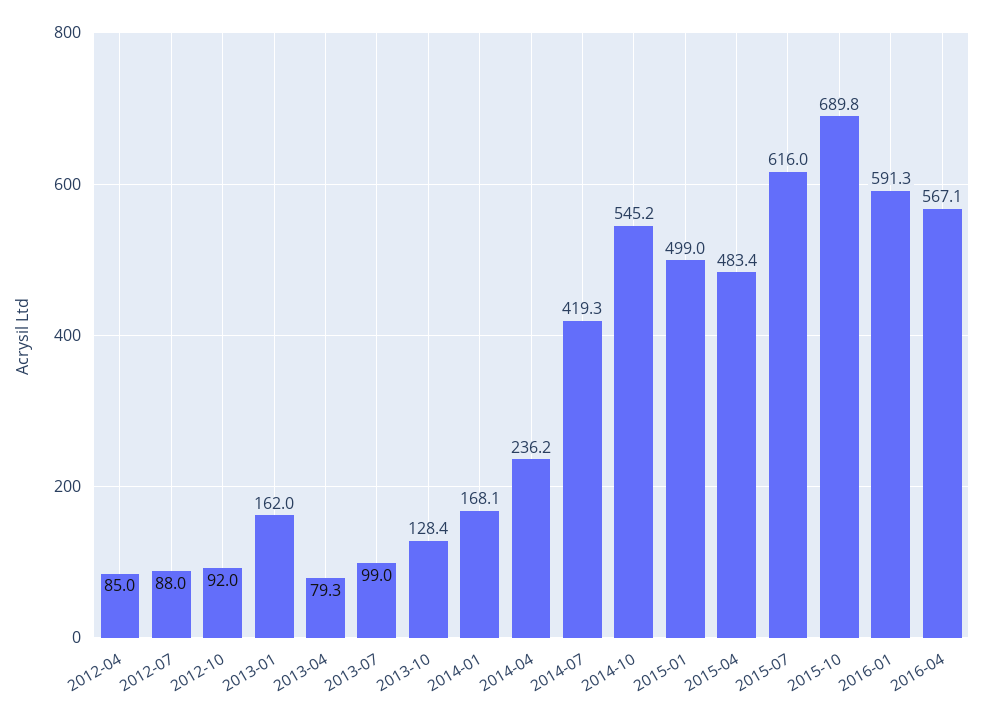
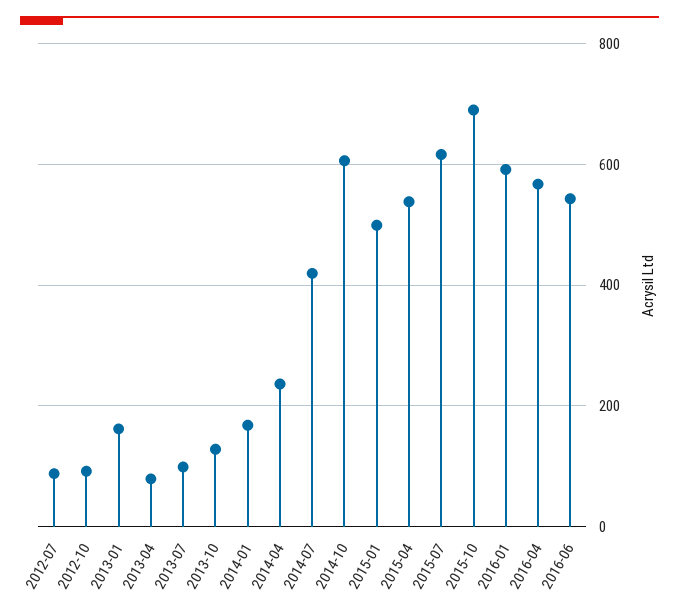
2012-04: 85 -> none
2014-10: 545.2 -> 600
2015-04: 483.4 -> 540
2016-06: none -> 540

